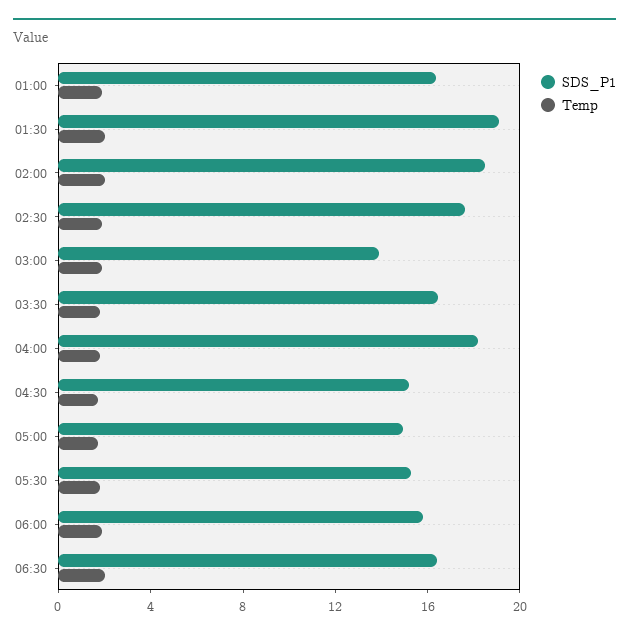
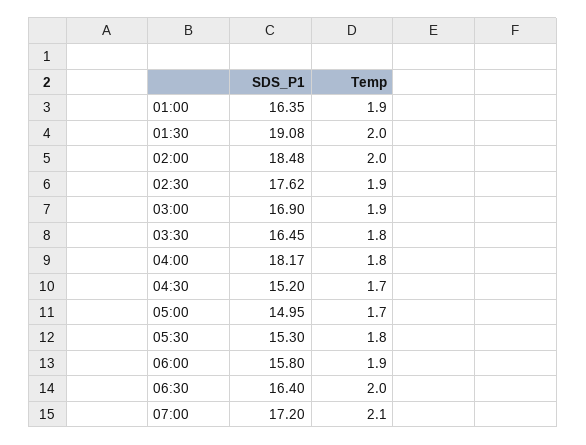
SDS_P1, 03:00: 14 -> 16.9
SDS_P1, 07:00: none -> 17.2
Temp, 07:00: none -> 2.1

